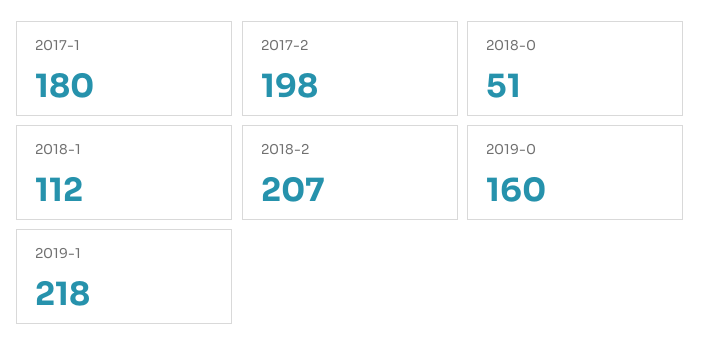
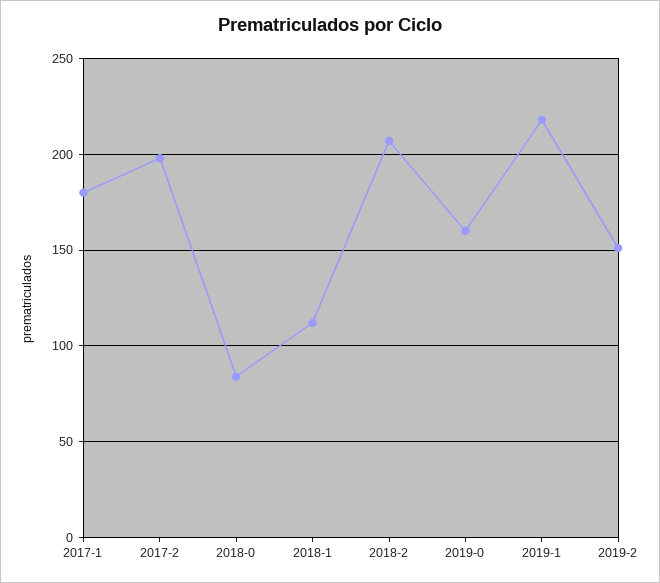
2018-0: 51 -> 85
2019-2: none -> 150

